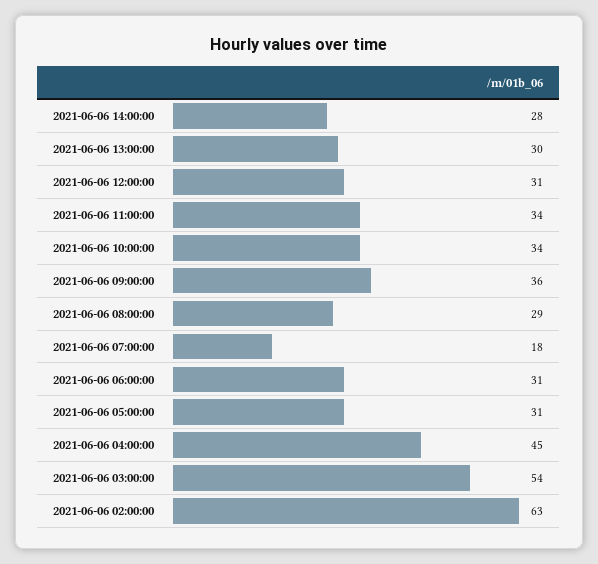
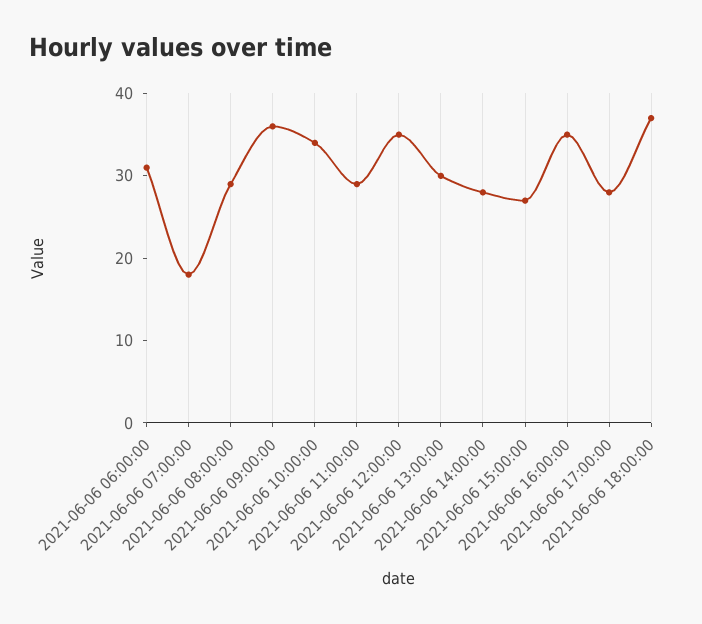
2021-06-06 12:00:00: 31 -> 35
2021-06-06 11:00:00: 34 -> 29
2021-06-06 05:00:00: 31 -> none
2021-06-06 04:00:00: 45 -> none
2021-06-06 03:00:00: 54 -> none
2021-06-06 02:00:00: 63 -> none
2021-06-06 15:00:00: none -> 27
2021-06-06 16:00:00: none -> 35
2021-06-06 17:00:00: none -> 28
2021-06-06 18:00:00: none -> 37

